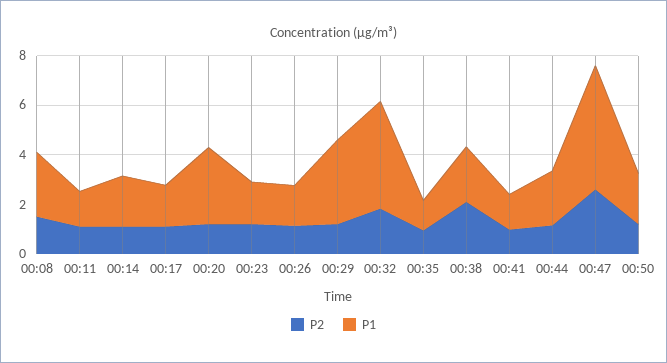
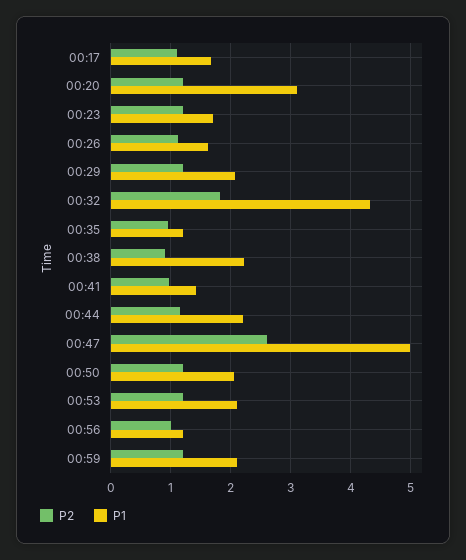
P2, 00:08: 1.5 -> none
P1, 00:08: 2.5 -> none
P2, 00:11: 1 -> none
P1, 00:11: 1.5 -> none
P2, 00:14: 1 -> none
P1, 00:14: 2 -> none
P1, 00:29: 3.5 -> 2.1
P2, 00:38: 2 -> 0.9
P2, 00:53: none -> 1.2
P1, 00:53: none -> 2.1
P2, 00:56: none -> 1
P1, 00:56: none -> 1.2
P2, 00:59: none -> 1.2
P1, 00:59: none -> 2.1

